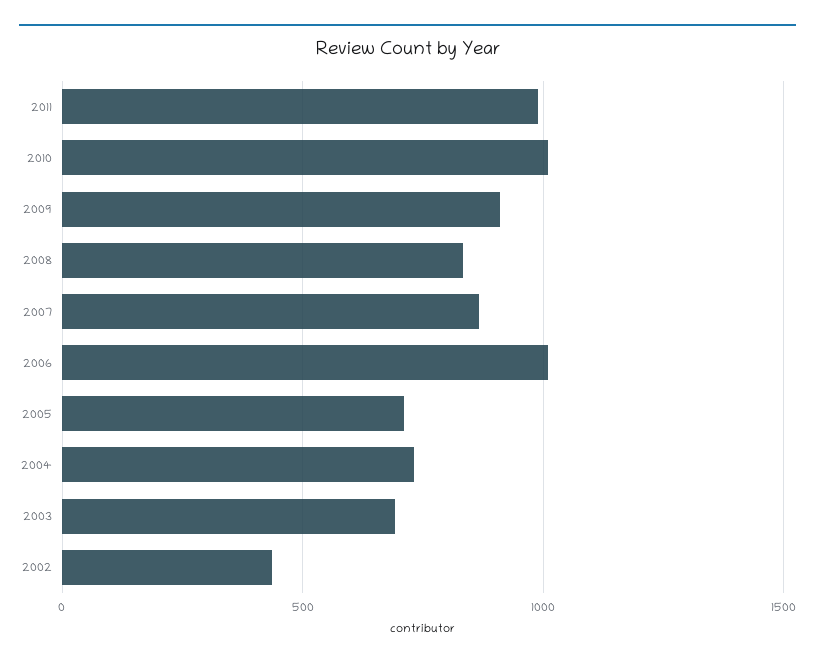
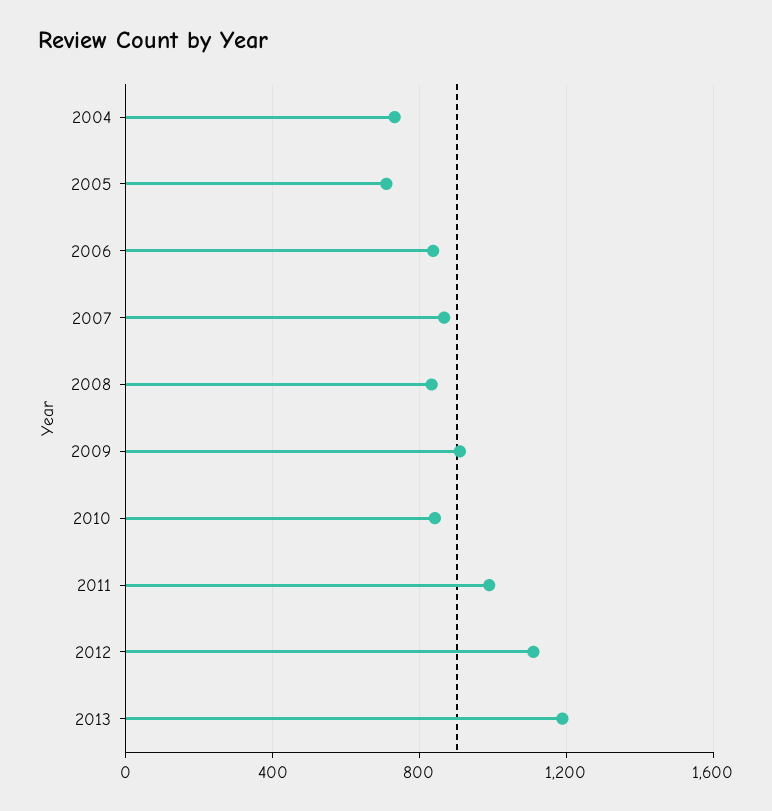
2010: 1000 -> 850
2006: 1000 -> 850
2003: 700 -> none
2002: 450 -> none
2012: none -> 1100
2013: none -> 1200

